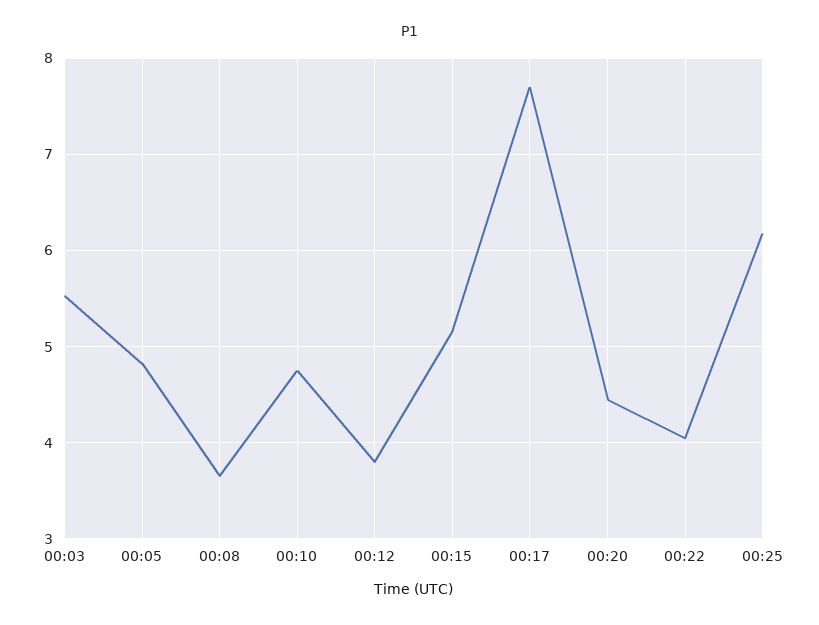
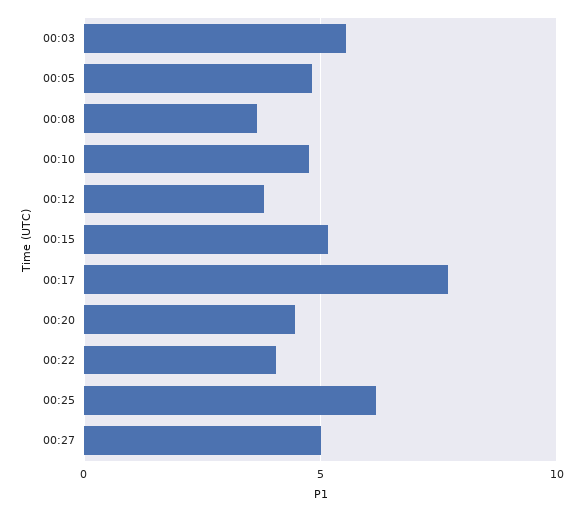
00:27: none -> 5

